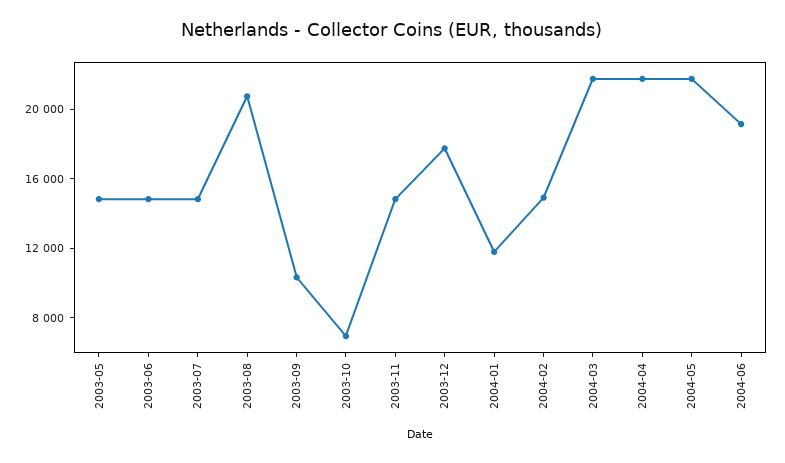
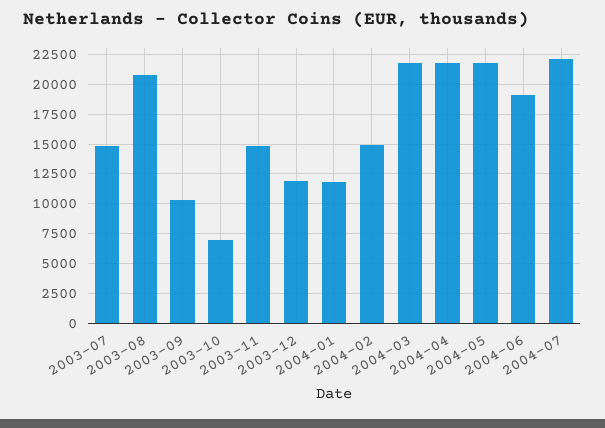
2003-05: 15000 -> none
2003-06: 15000 -> none
2003-12: 18000 -> 12500
2004-07: none -> 22500

